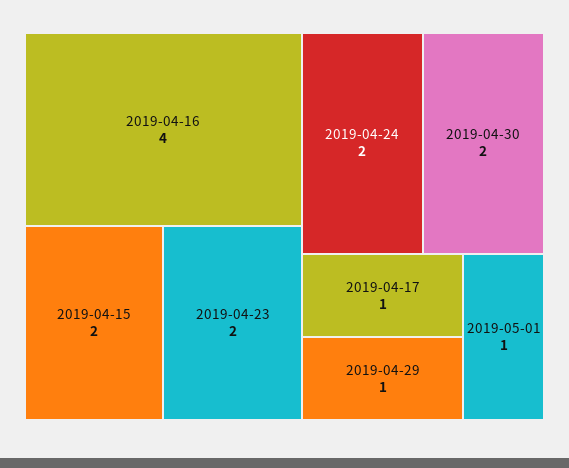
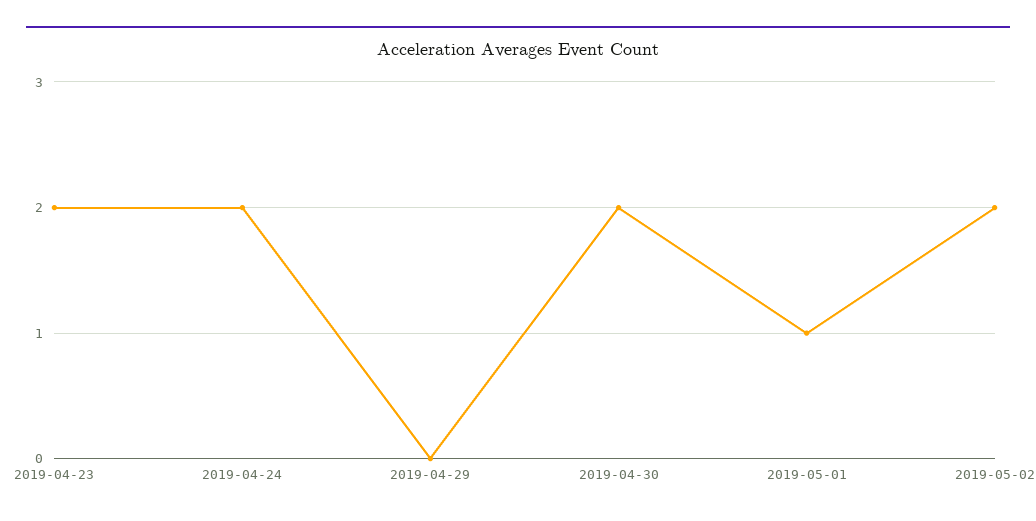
2019-04-16: 4 -> none
2019-04-15: 2 -> none
2019-04-17: 1 -> none
2019-04-29: 1 -> 0
2019-05-02: none -> 2

